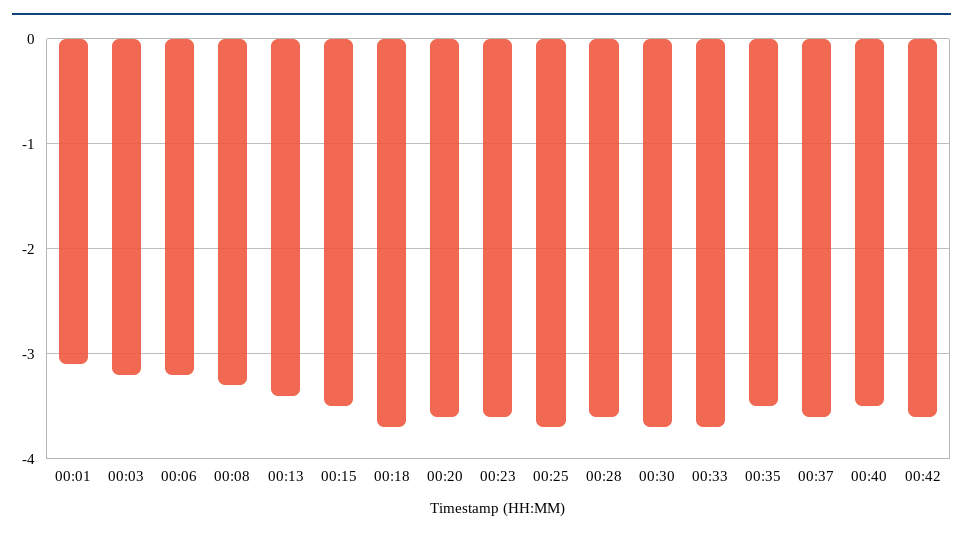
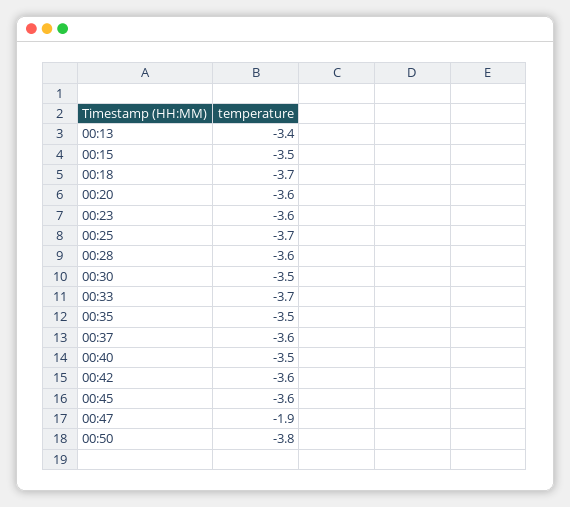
00:01: -3.1 -> none
00:03: -3.2 -> none
00:06: -3.2 -> none
00:08: -3.3 -> none
00:30: -3.7 -> -3.5
00:45: none -> -3.6
00:47: none -> -1.9
00:50: none -> -3.8

